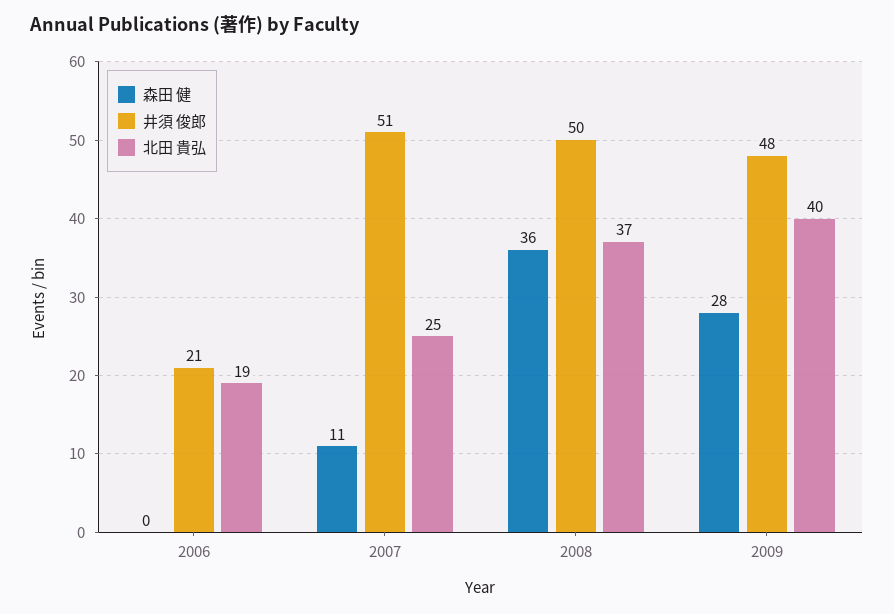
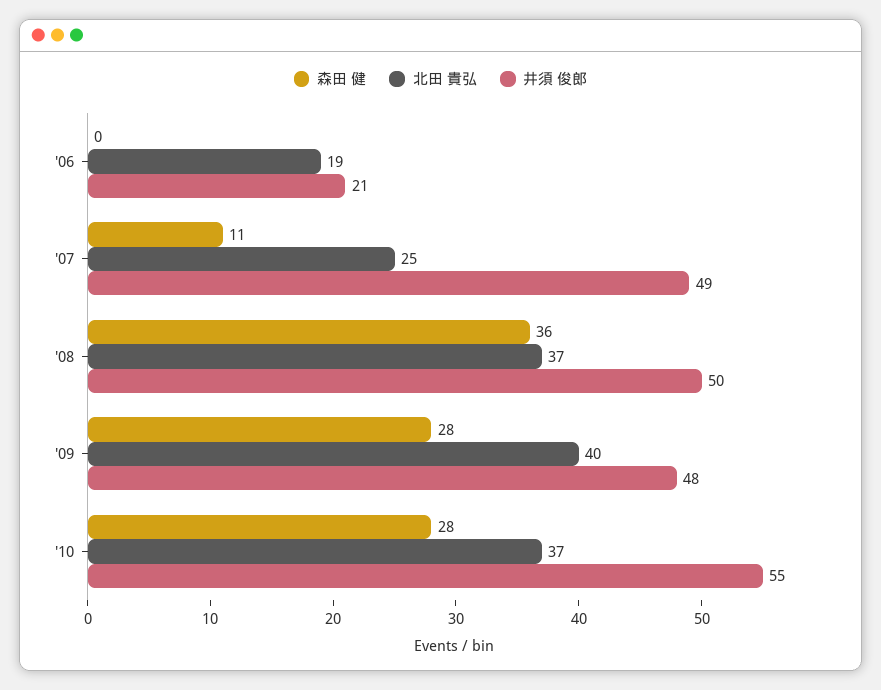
井須 俊郎, 2007: 51 -> 49
森田 健, '10: none -> 28
北田 貴弘, '10: none -> 37
井須 俊郎, '10: none -> 55

